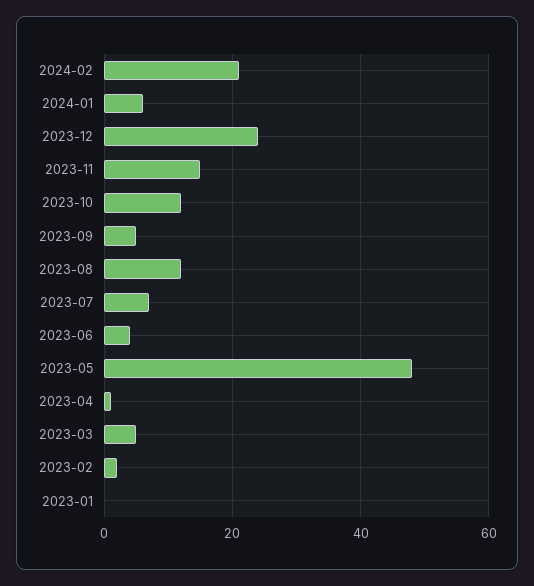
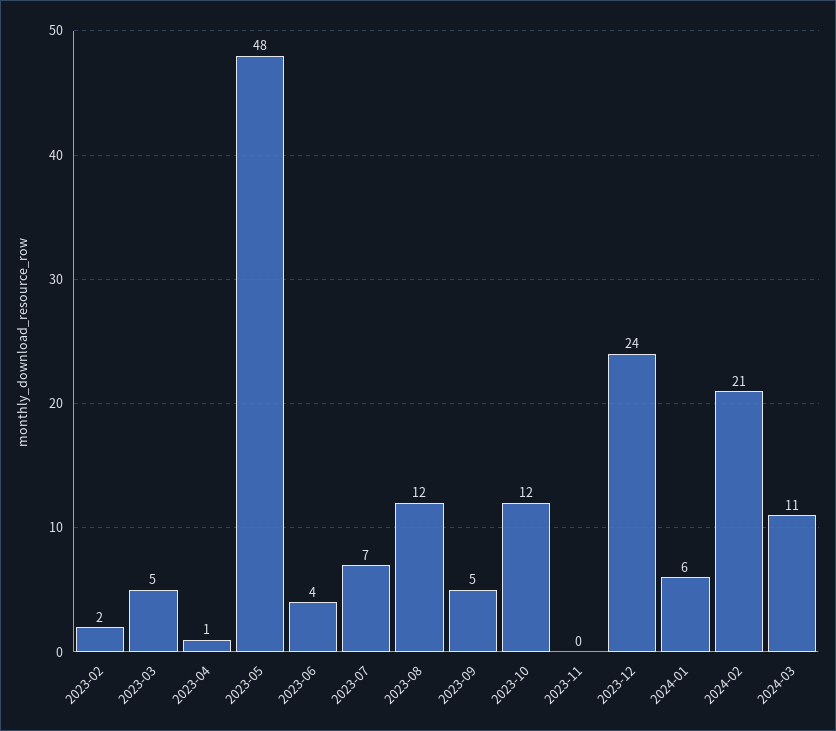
2023-11: 15 -> 0
2023-01: 0 -> none
2024-03: none -> 11

